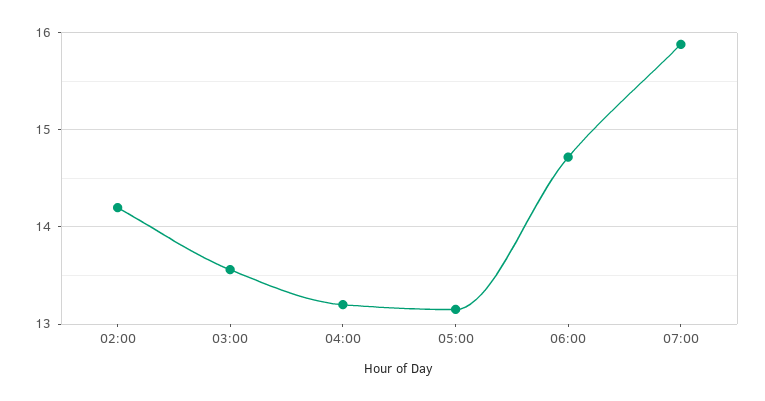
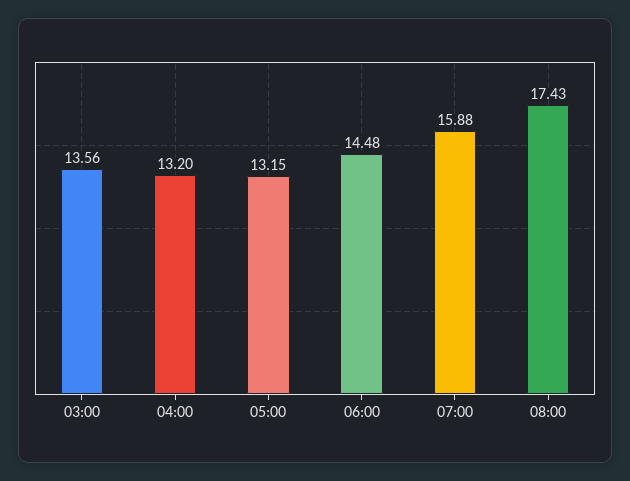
02:00: 14.2 -> none
06:00: 14.7 -> 14.48
08:00: none -> 17.43

